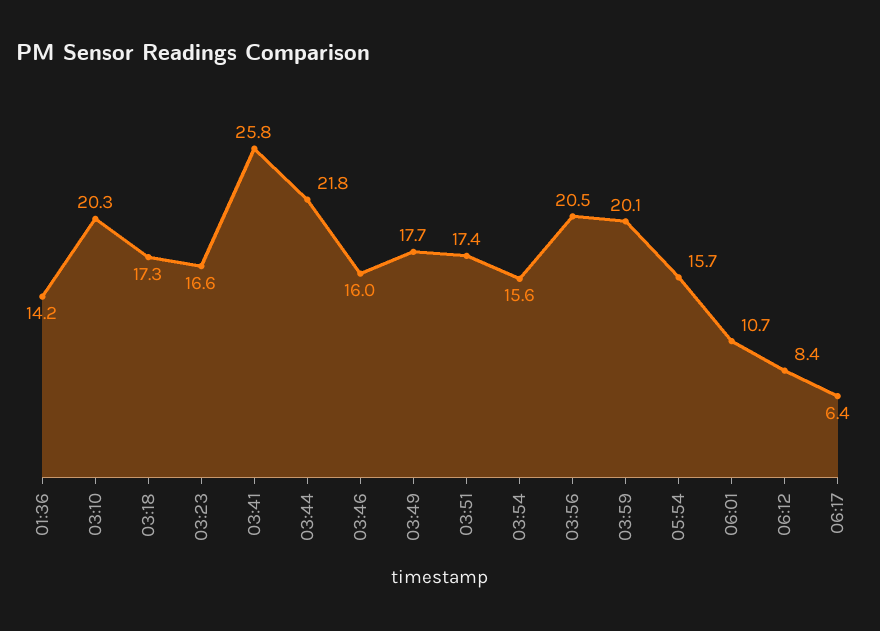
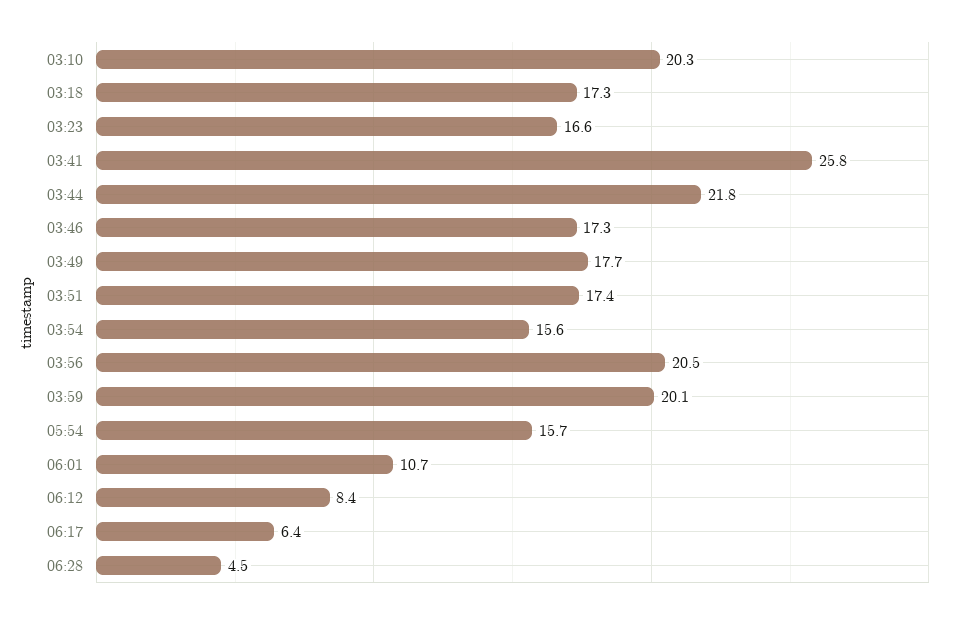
01:36: 14.2 -> none
03:46: 16 -> 17.3
06:28: none -> 4.5

